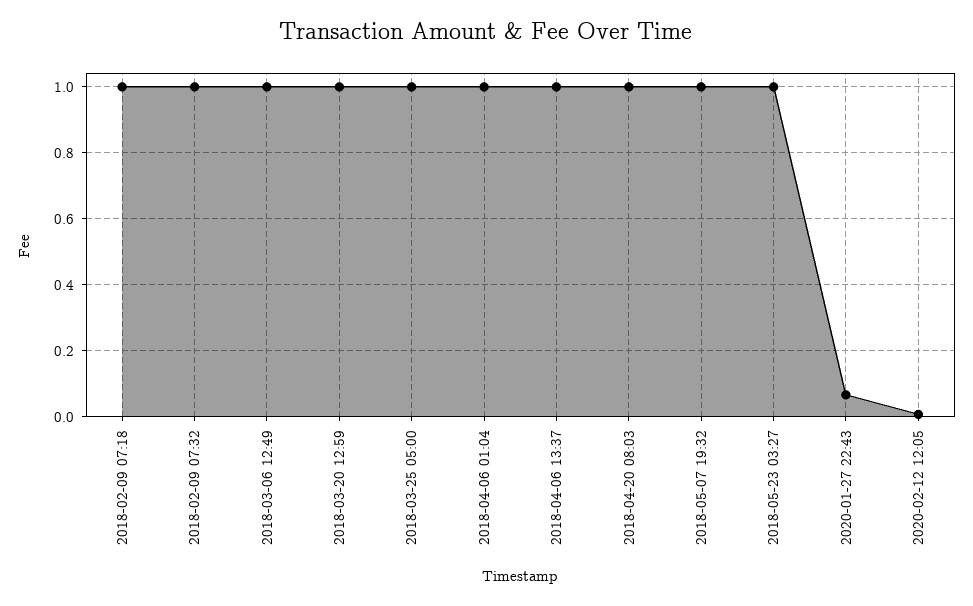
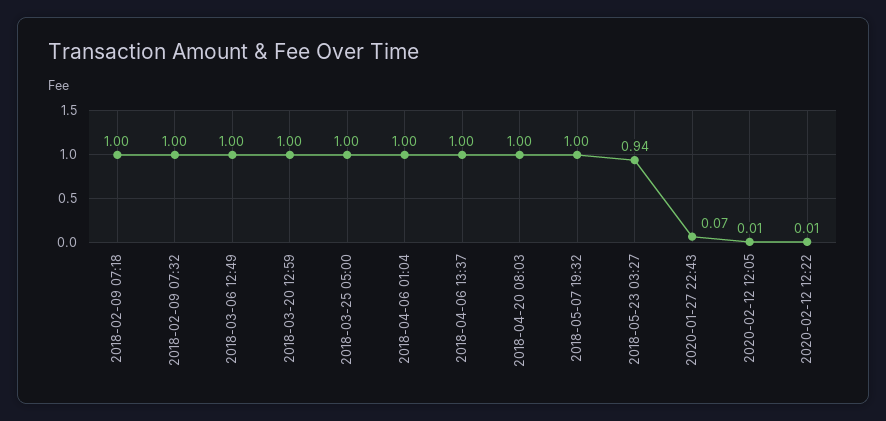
2018-05-23 03:27: 1 -> 0.94
2020-02-12 12:22: none -> 0.01

